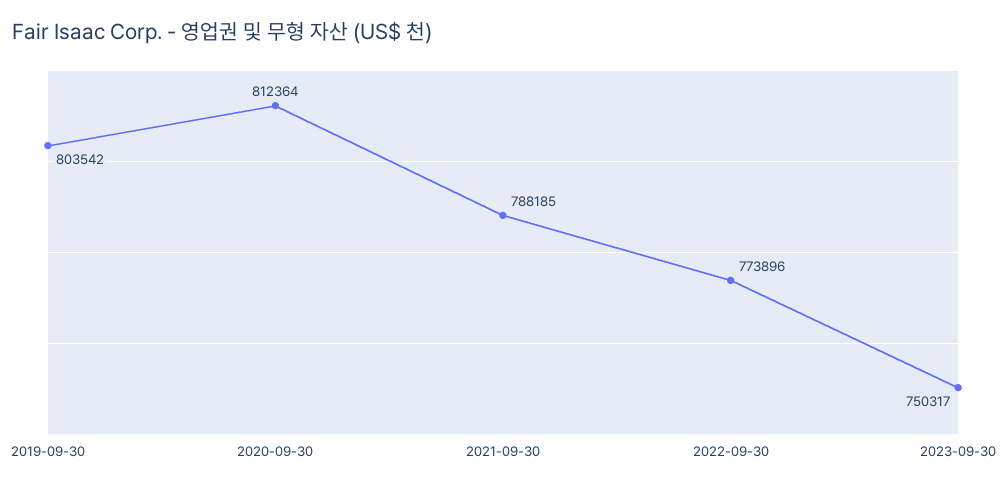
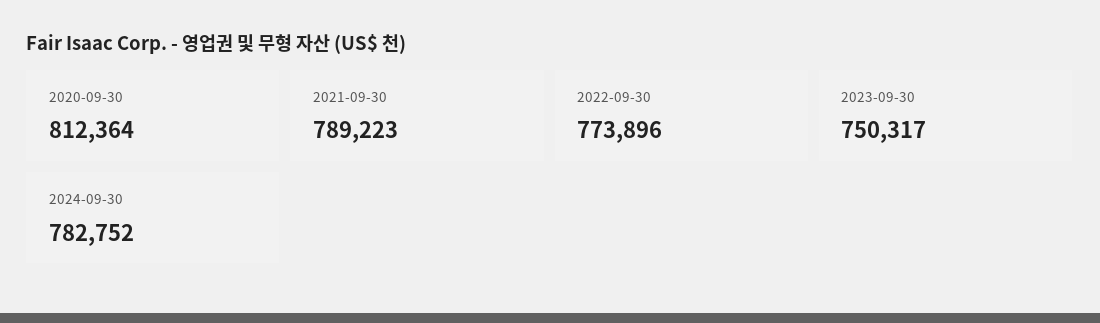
2019-09-30: 803542 -> none
2021-09-30: 788185 -> 789223
2024-09-30: none -> 782752

